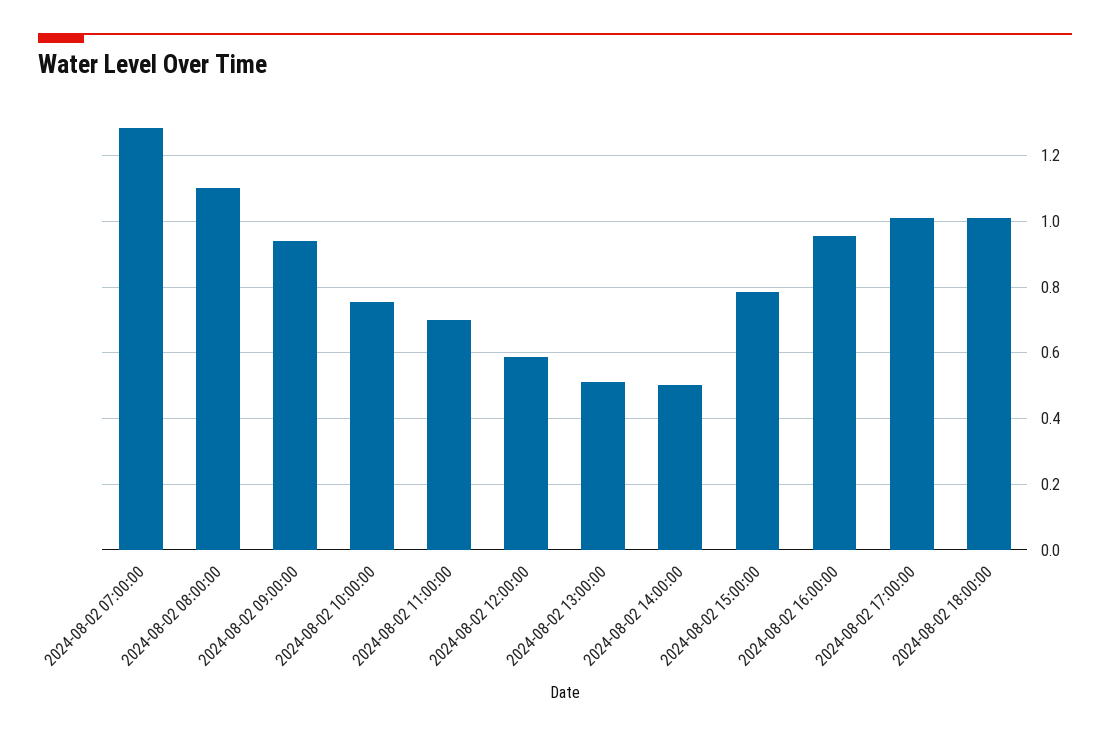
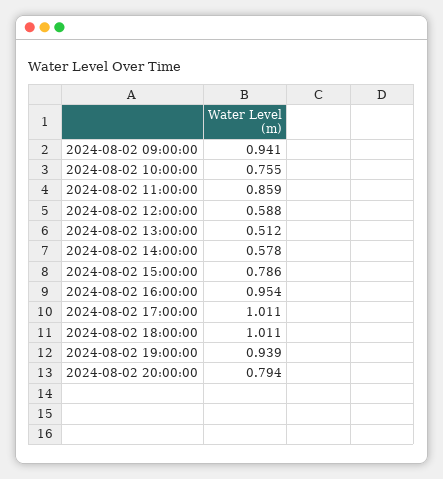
2024-08-02 07:00:00: 1.28 -> none
2024-08-02 08:00:00: 1.1 -> none
2024-08-02 11:00:00: 0.7 -> 0.859
2024-08-02 14:00:00: 0.5 -> 0.578
2024-08-02 19:00:00: none -> 0.939
2024-08-02 20:00:00: none -> 0.794

